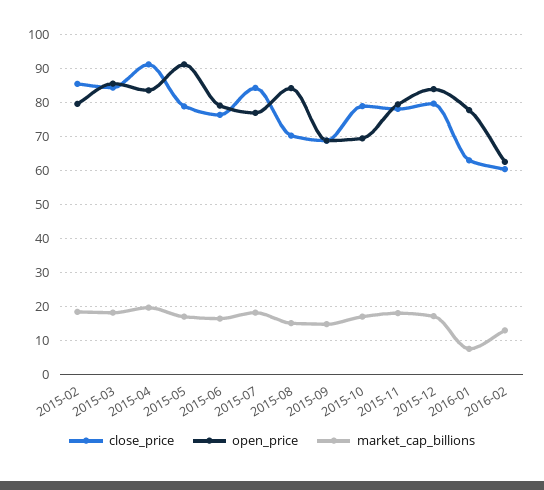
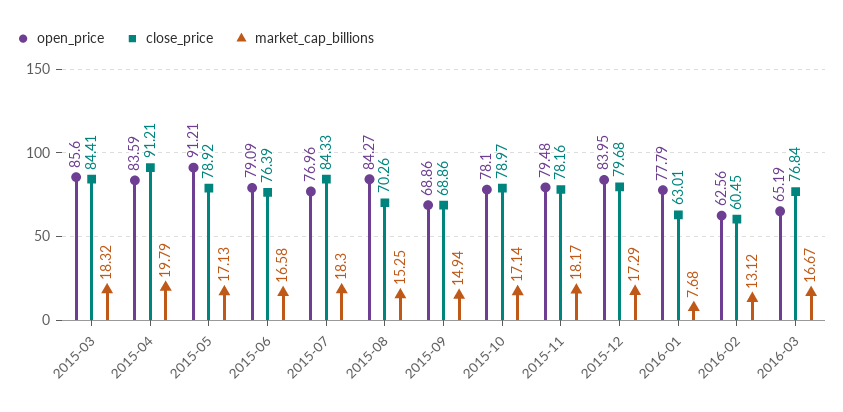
close_price, 2015-02: 86 -> none
open_price, 2015-02: 80 -> none
market_cap_billions, 2015-02: 18 -> none
open_price, 2015-10: 70 -> 78.1
open_price, 2016-03: none -> 65.19
close_price, 2016-03: none -> 76.84
market_cap_billions, 2016-03: none -> 16.67

